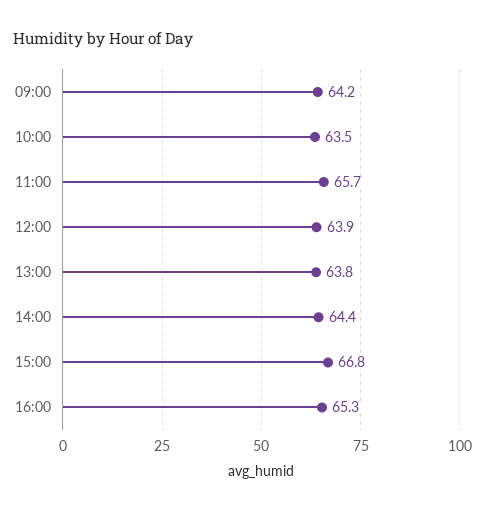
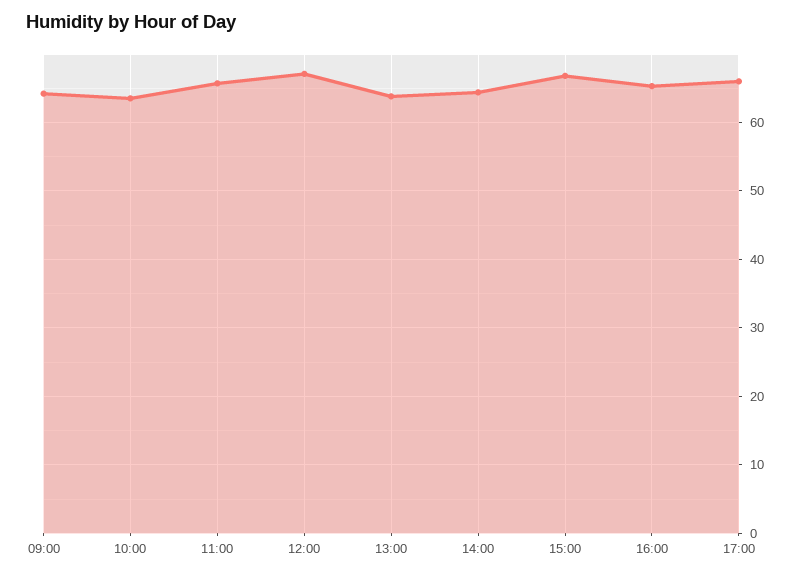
12:00: 63.9 -> 67
17:00: none -> 66

